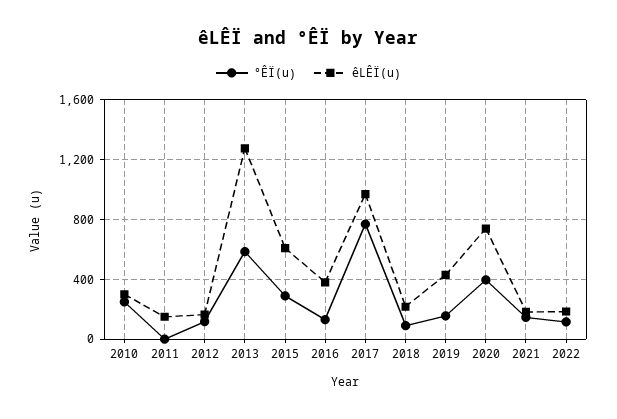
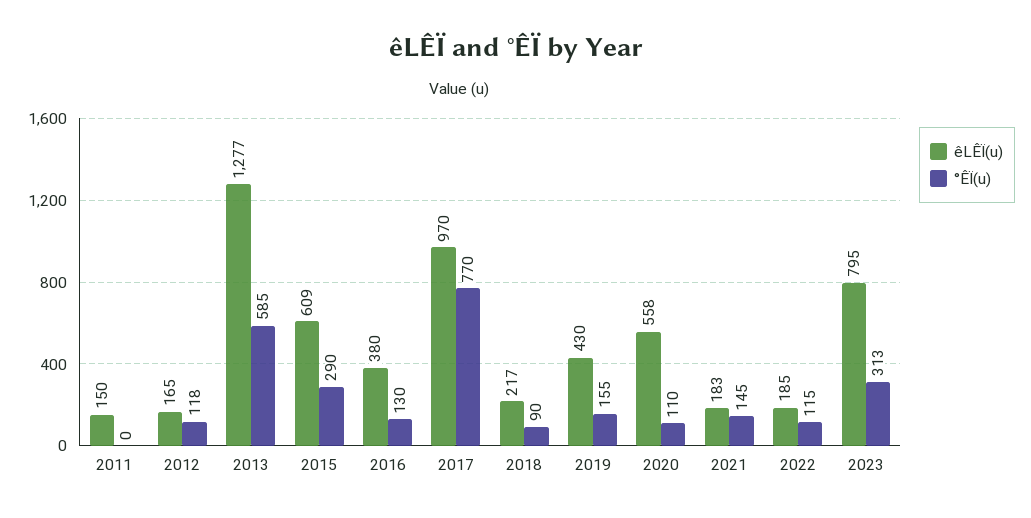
°ÊÏ(u), 2010: 250 -> none
êLÊÏ(u), 2010: 300 -> none
°ÊÏ(u), 2020: 400 -> 110
êLÊÏ(u), 2020: 750 -> 558
êLÊÏ(u), 2023: none -> 795
°ÊÏ(u), 2023: none -> 313

